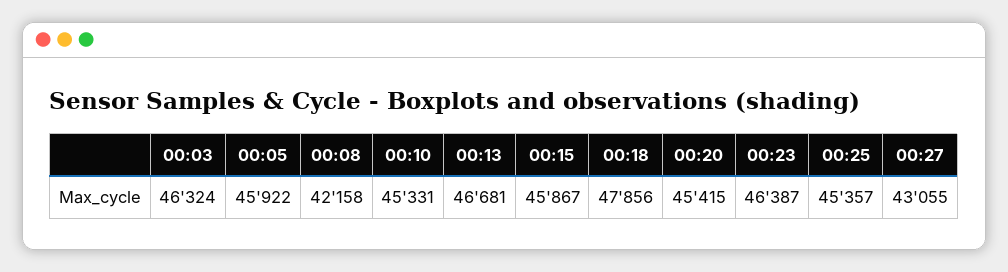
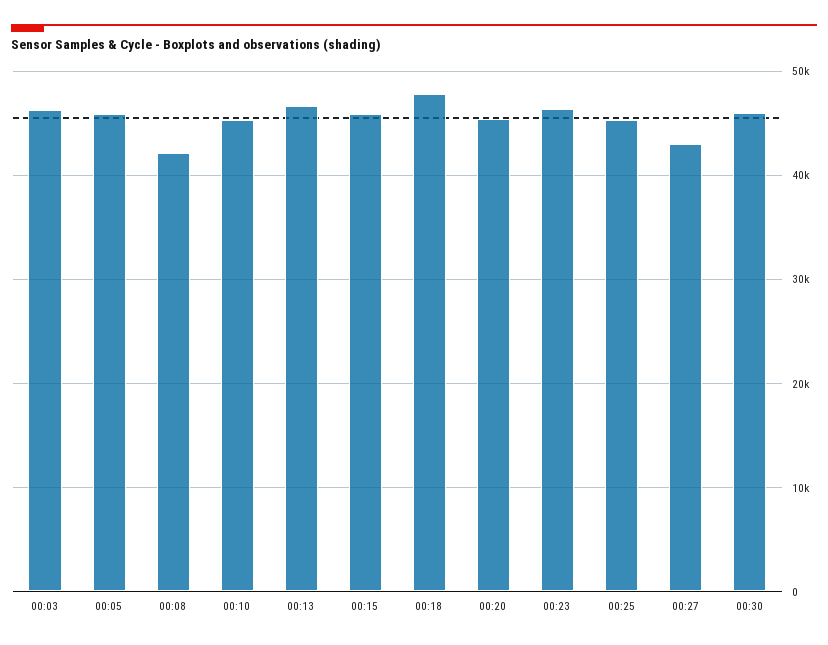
00:30: none -> 46000

